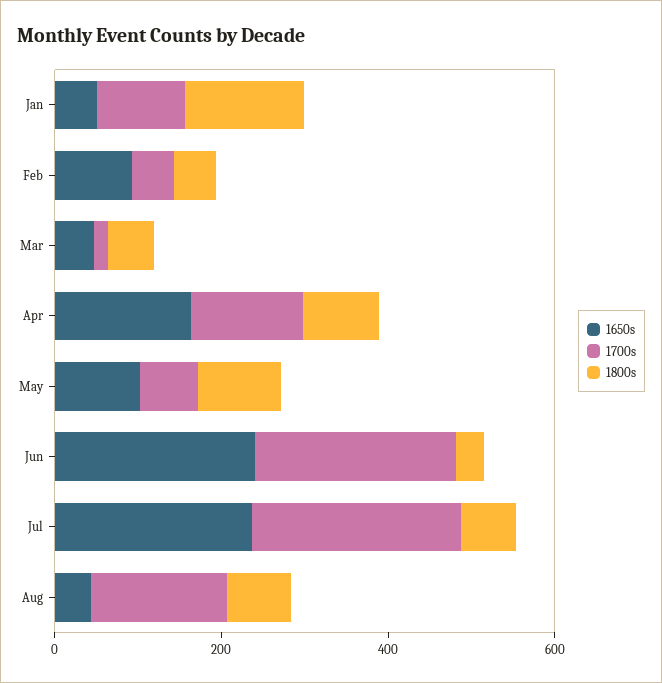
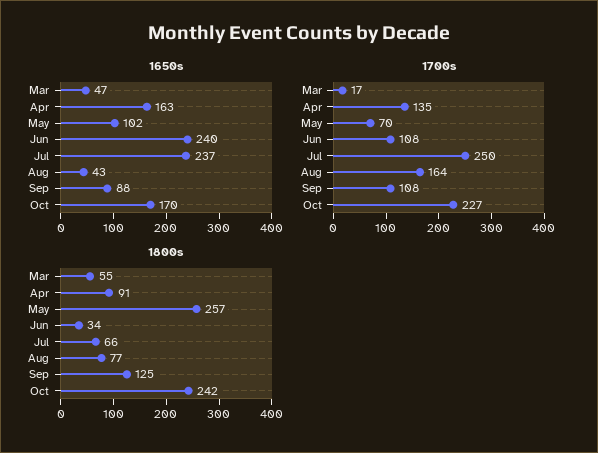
1650s, Jan: 50 -> none
1700s, Jan: 100 -> none
1800s, Jan: 150 -> none
1650s, Feb: 100 -> none
1700s, Feb: 50 -> none
1800s, Feb: 50 -> none
1800s, May: 100 -> 257
1700s, Jun: 250 -> 108
1650s, Sep: none -> 88
1650s, Oct: none -> 170
1700s, Sep: none -> 108
1700s, Oct: none -> 227
1800s, Sep: none -> 125
1800s, Oct: none -> 242

